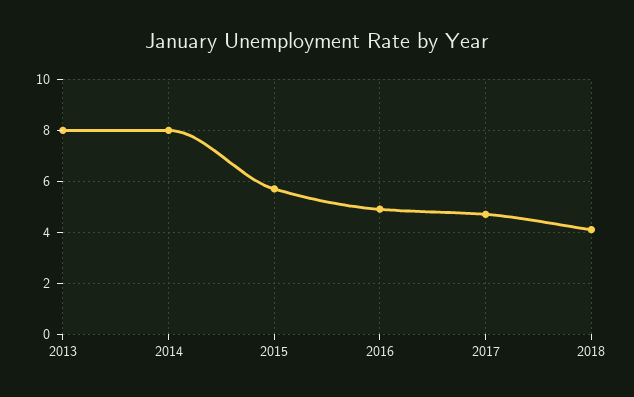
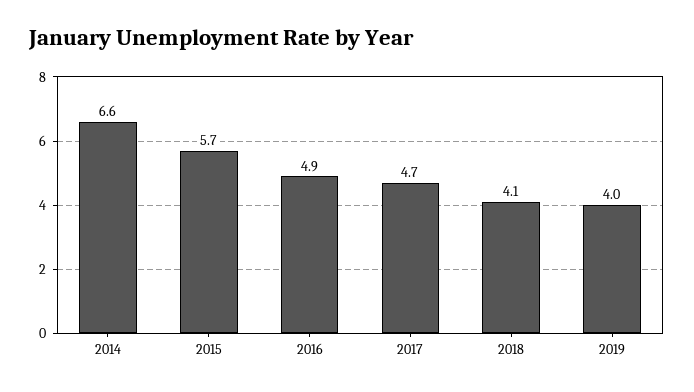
2013: 8 -> none
2014: 8 -> 6.6
2019: none -> 4

